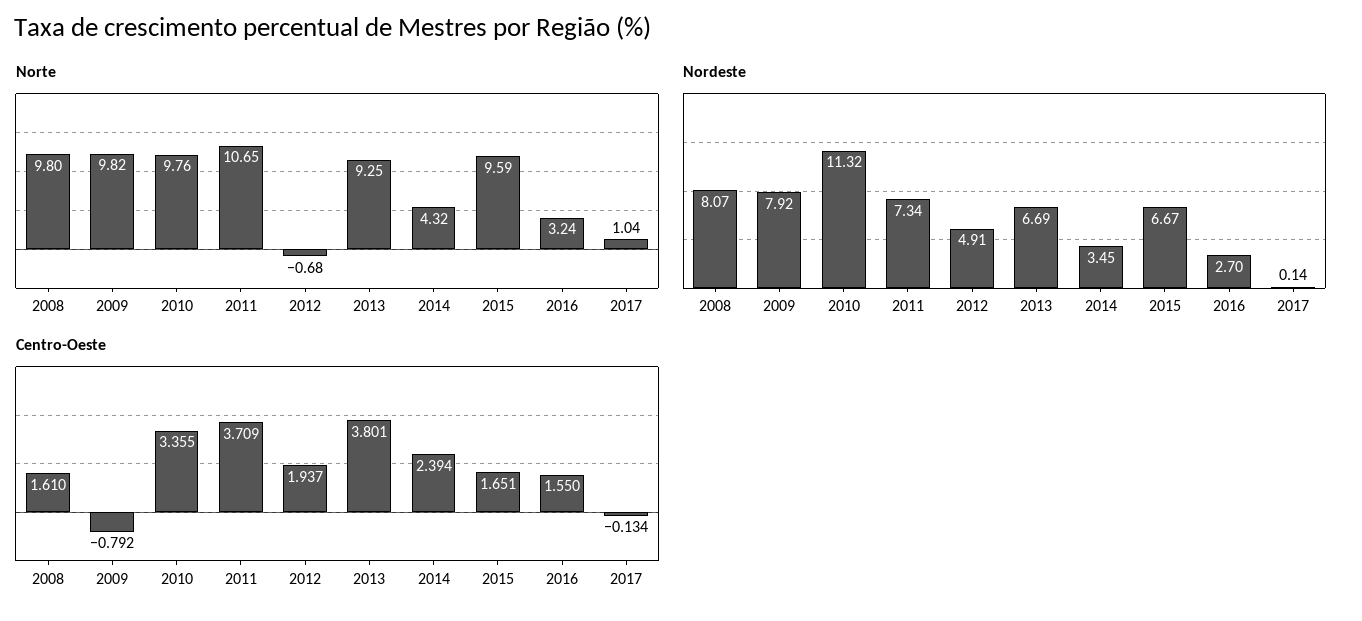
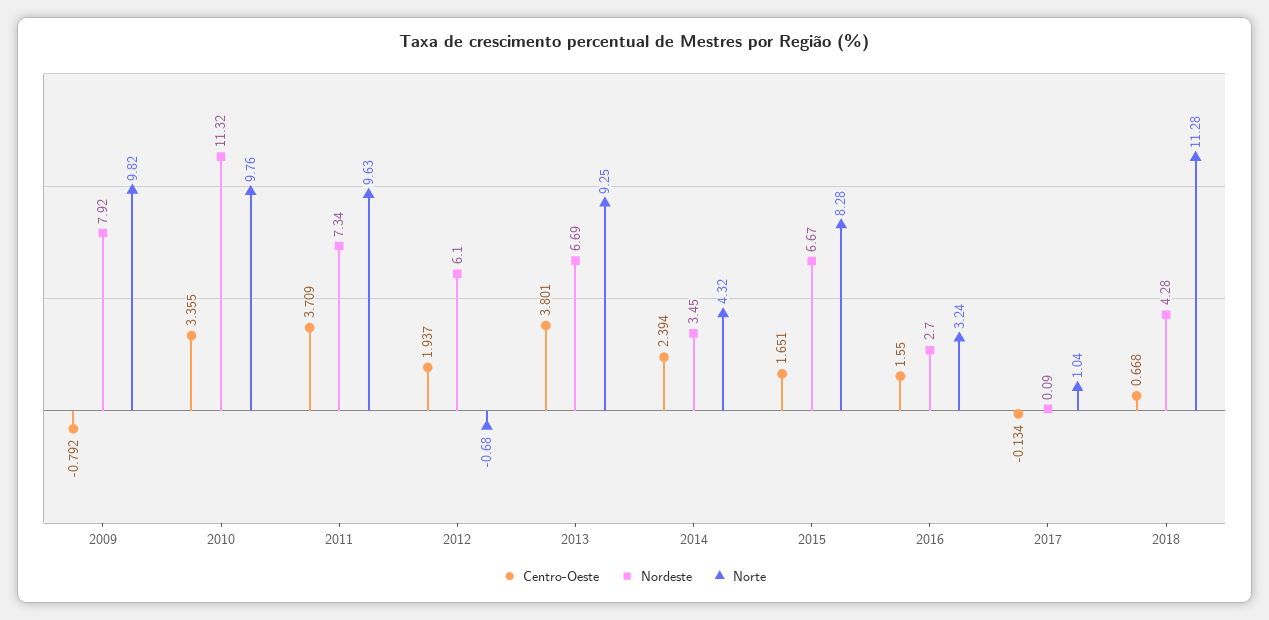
Norte, 2008: 9.8 -> none
Norte, 2011: 10.65 -> 9.63
Norte, 2015: 9.59 -> 8.28
Nordeste, 2008: 8.07 -> none
Nordeste, 2012: 4.91 -> 6.1
Nordeste, 2017: 0.14 -> 0.09
Centro-Oeste, 2008: 1.61 -> none
Centro-Oeste, 2018: none -> 0.668
Nordeste, 2018: none -> 4.28
Norte, 2018: none -> 11.28

